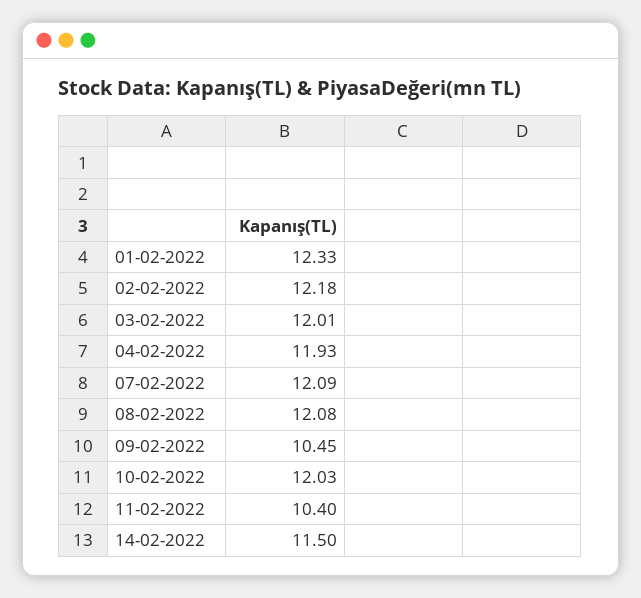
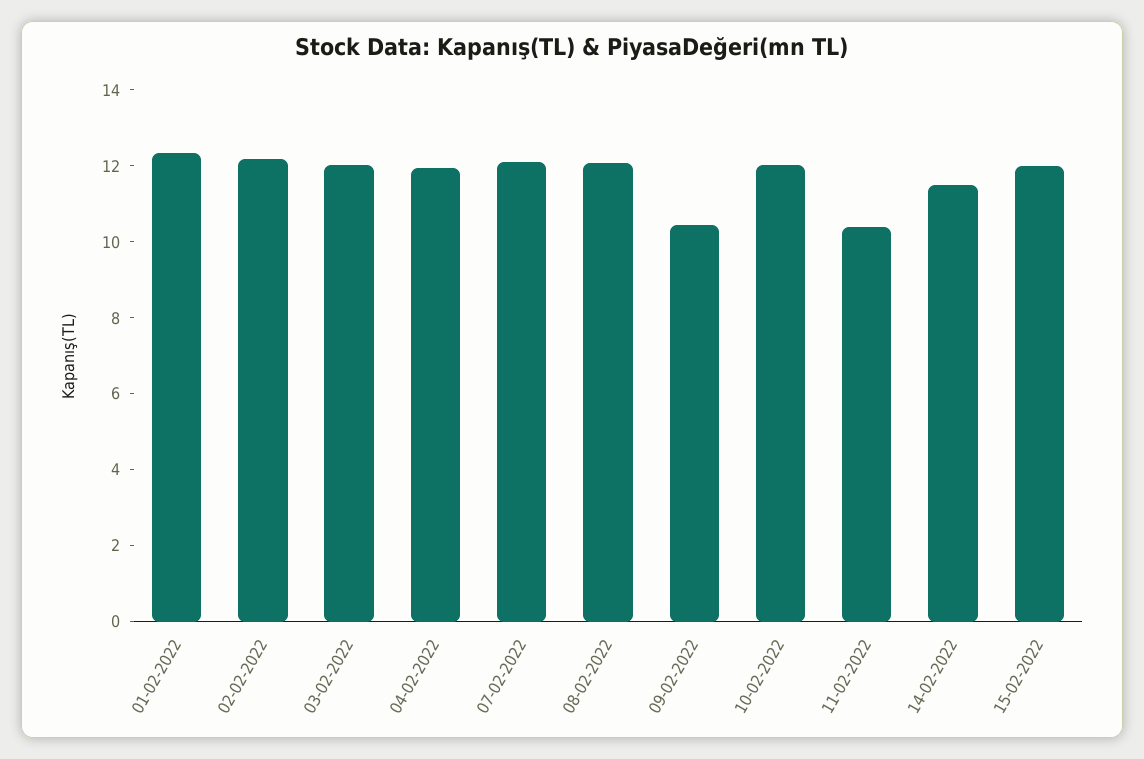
15-02-2022: none -> 12

